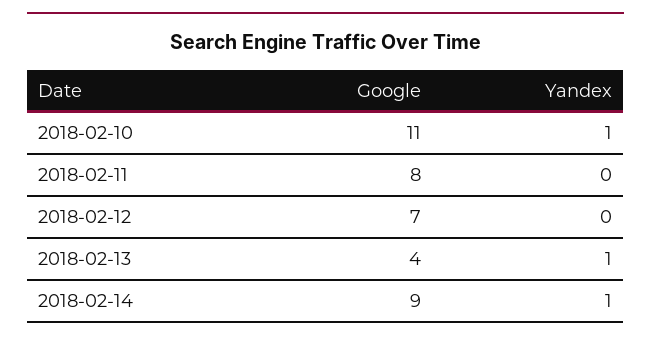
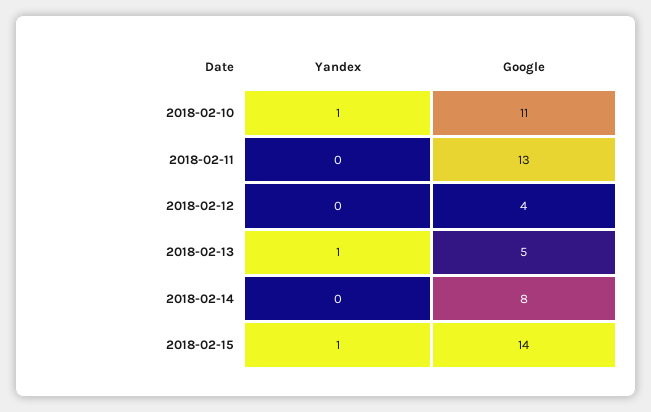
Google, 2018-02-11: 8 -> 13
Google, 2018-02-12: 7 -> 4
Google, 2018-02-13: 4 -> 5
Google, 2018-02-14: 9 -> 8
Yandex, 2018-02-14: 1 -> 0
Yandex, 2018-02-15: none -> 1
Google, 2018-02-15: none -> 14

